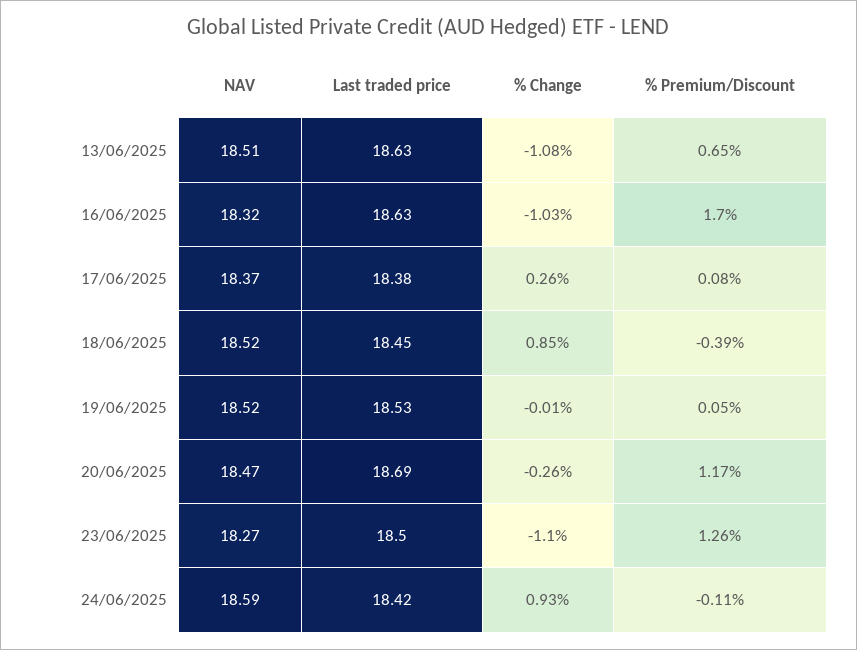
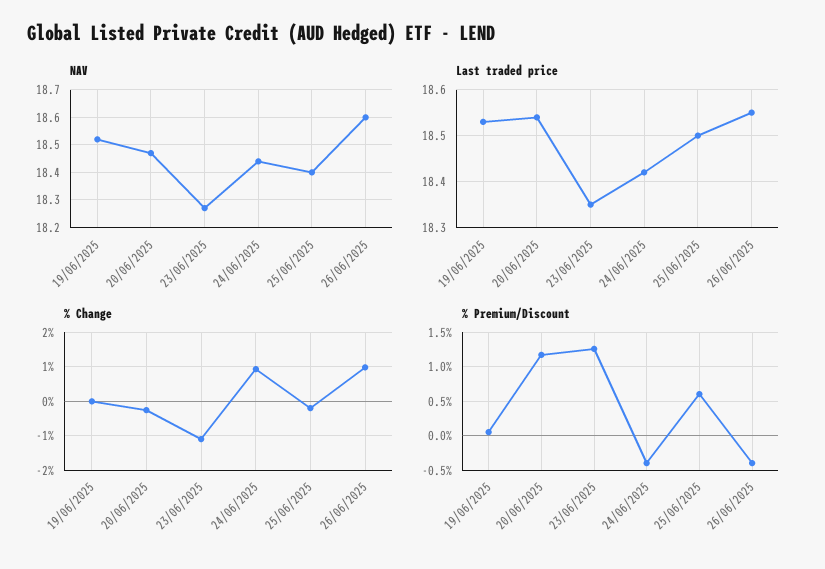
NAV, 13/06/2025: 18.51 -> none
Last traded price, 13/06/2025: 18.63 -> none
% Change, 13/06/2025: -1.08 -> none
% Premium/Discount, 13/06/2025: 0.65 -> none
NAV, 16/06/2025: 18.32 -> none
Last traded price, 16/06/2025: 18.63 -> none
% Change, 16/06/2025: -1.03 -> none
% Premium/Discount, 16/06/2025: 1.7 -> none
NAV, 17/06/2025: 18.37 -> none
Last traded price, 17/06/2025: 18.38 -> none
% Change, 17/06/2025: 0.26 -> none
% Premium/Discount, 17/06/2025: 0.08 -> none
NAV, 18/06/2025: 18.52 -> none
Last traded price, 18/06/2025: 18.45 -> none
% Change, 18/06/2025: 0.85 -> none
% Premium/Discount, 18/06/2025: -0.39 -> none
Last traded price, 20/06/2025: 18.69 -> 18.55
Last traded price, 23/06/2025: 18.5 -> 18.35
NAV, 24/06/2025: 18.59 -> 18.45
% Premium/Discount, 24/06/2025: -0.11 -> -0.4
NAV, 25/06/2025: none -> 18.4
NAV, 26/06/2025: none -> 18.6
Last traded price, 25/06/2025: none -> 18.5
Last traded price, 26/06/2025: none -> 18.55
% Change, 25/06/2025: none -> -0.2
% Change, 26/06/2025: none -> 1
% Premium/Discount, 25/06/2025: none -> 0.6
% Premium/Discount, 26/06/2025: none -> -0.4

